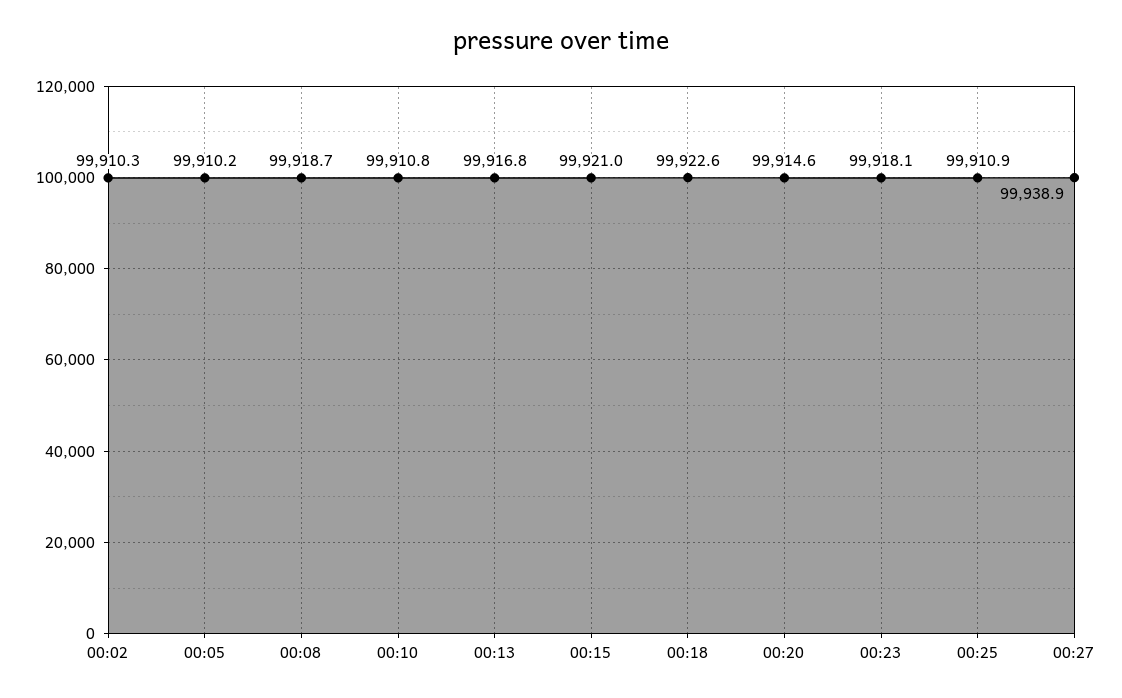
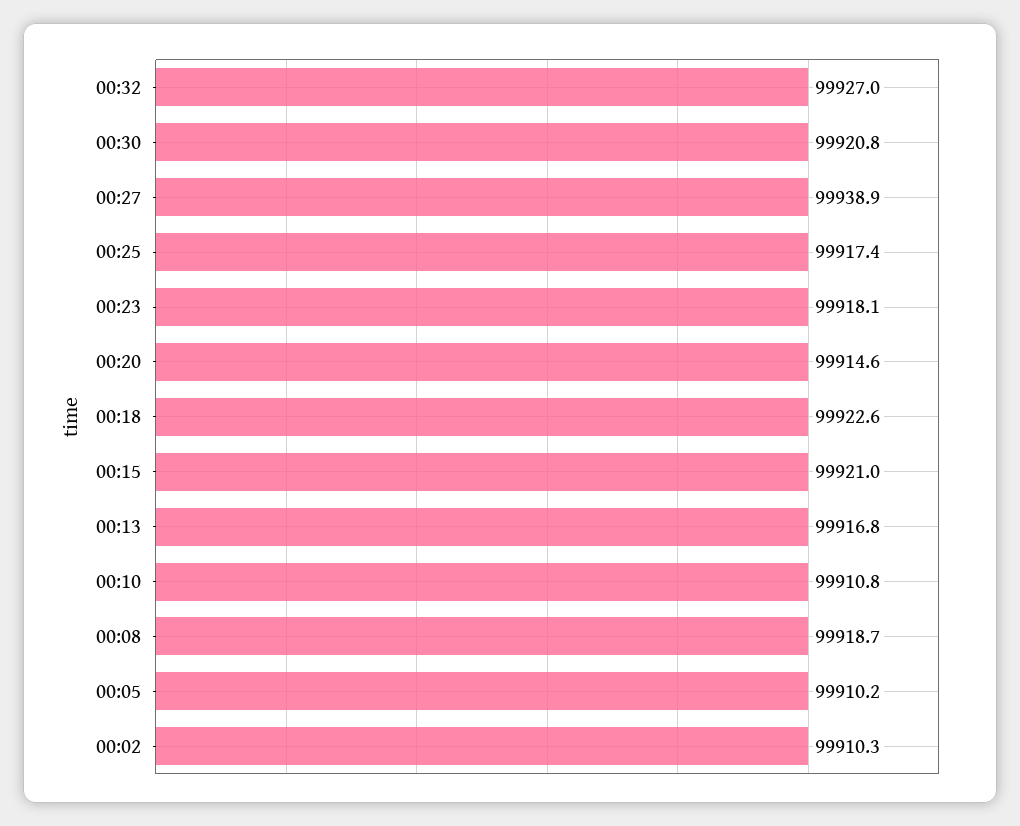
00:25: 99910.9 -> 99917.4
00:32: none -> 99927
00:30: none -> 99920.8

